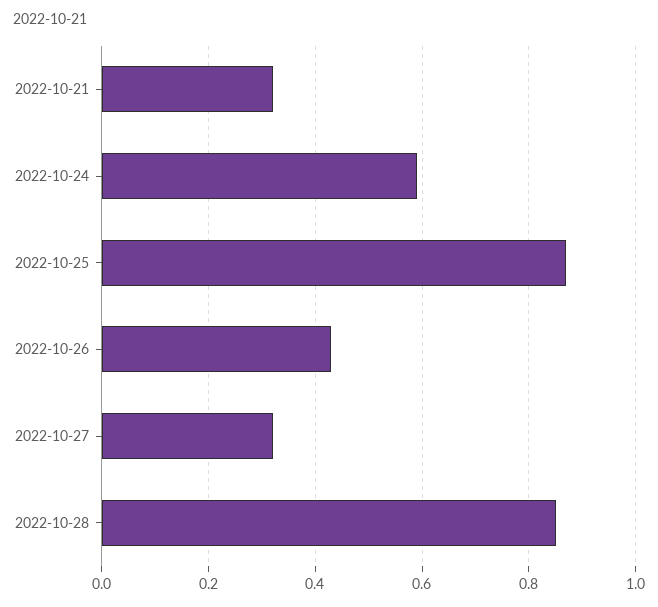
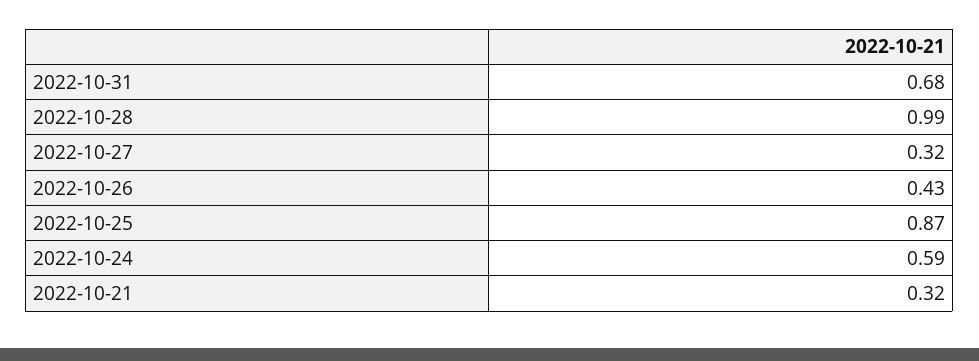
2022-10-28: 0.85 -> 0.99
2022-10-31: none -> 0.68

